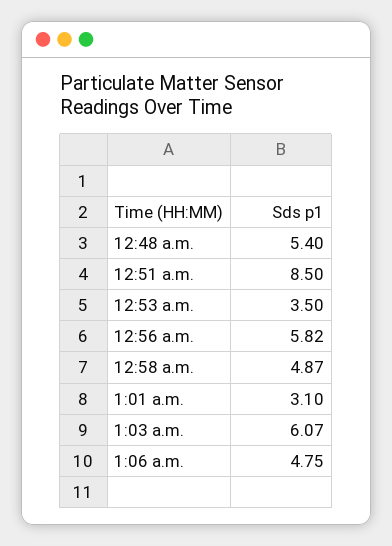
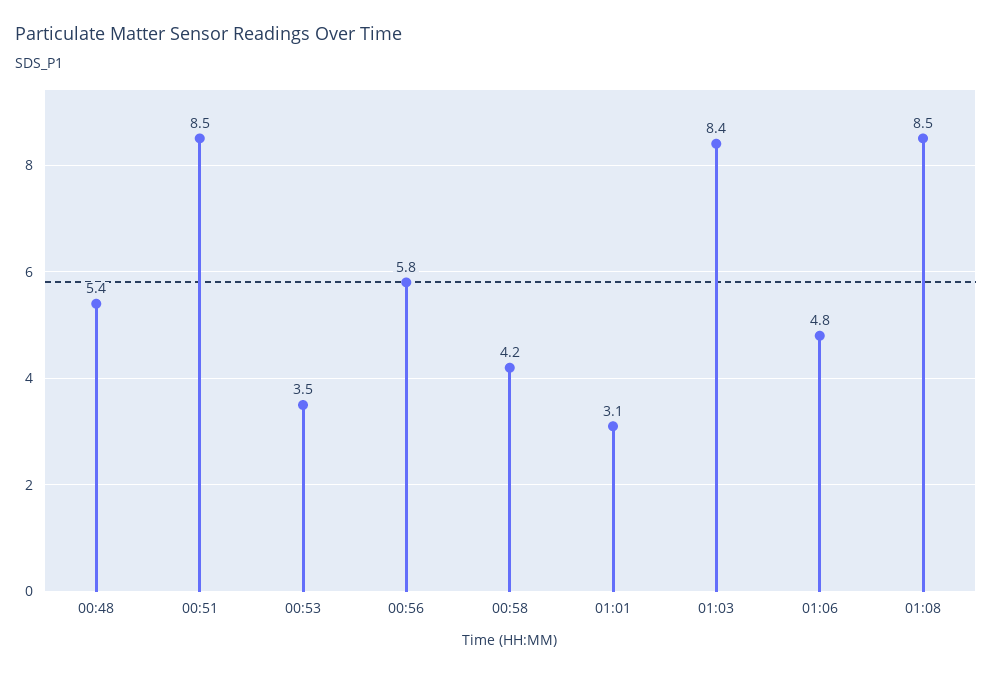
12:58 a.m.: 4.87 -> 4.2
1:03 a.m.: 6.07 -> 8.4
01:08: none -> 8.5

